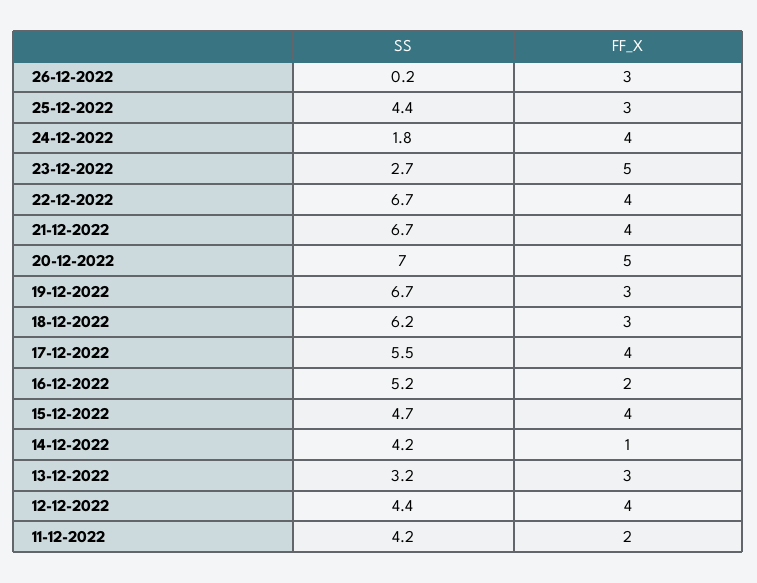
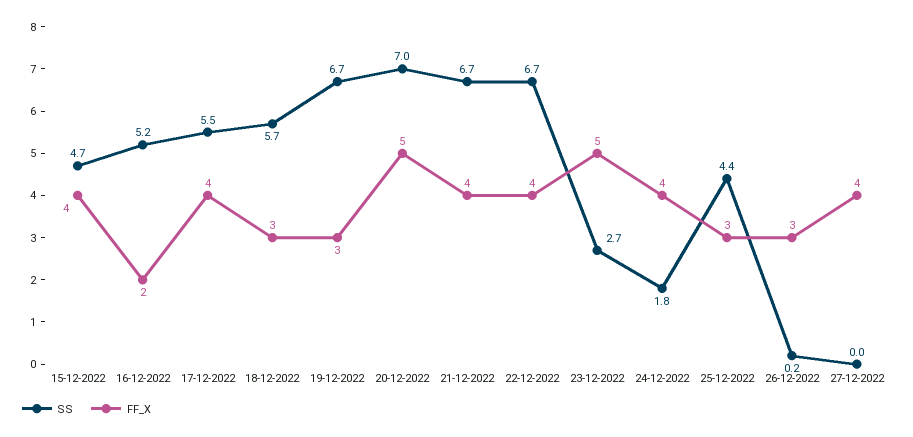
SS, 18-12-2022: 6.2 -> 5.7
SS, 14-12-2022: 4.2 -> none
FF_X, 14-12-2022: 1 -> none
SS, 13-12-2022: 3.2 -> none
FF_X, 13-12-2022: 3 -> none
SS, 12-12-2022: 4.4 -> none
FF_X, 12-12-2022: 4 -> none
SS, 11-12-2022: 4.2 -> none
FF_X, 11-12-2022: 2 -> none
SS, 27-12-2022: none -> 0
FF_X, 27-12-2022: none -> 4

